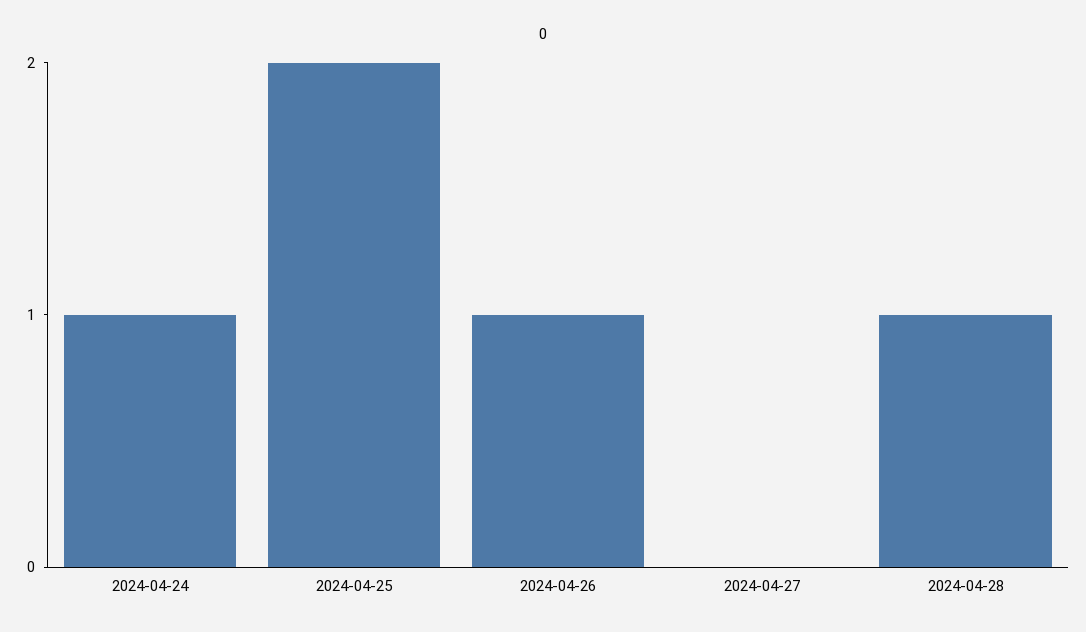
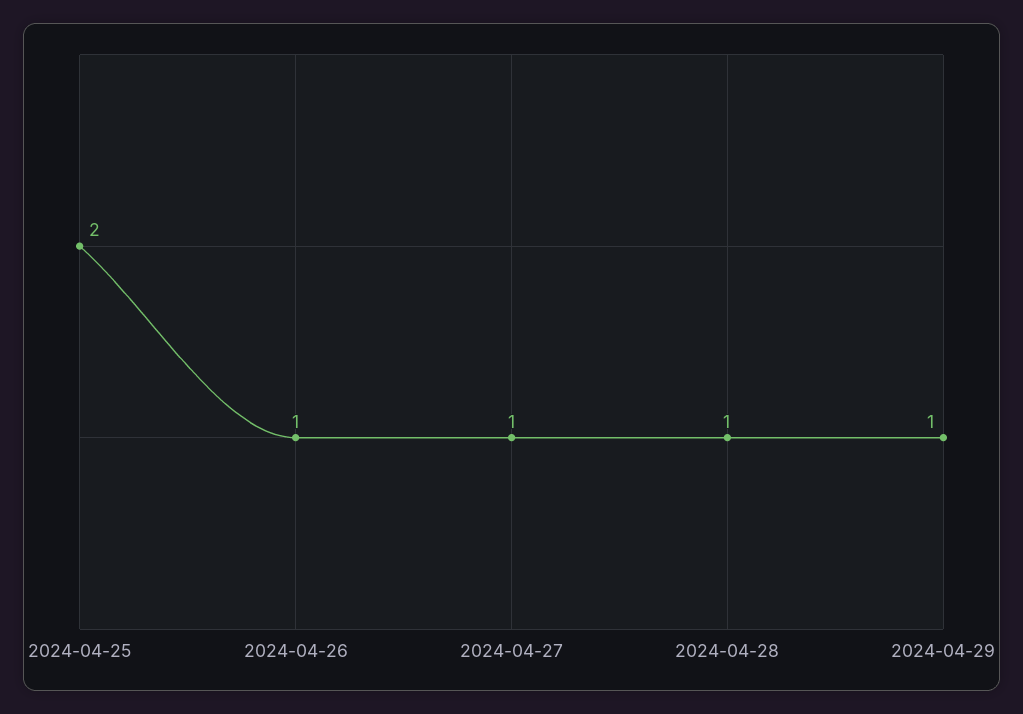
2024-04-24: 1 -> none
2024-04-27: 0 -> 1
2024-04-29: none -> 1

